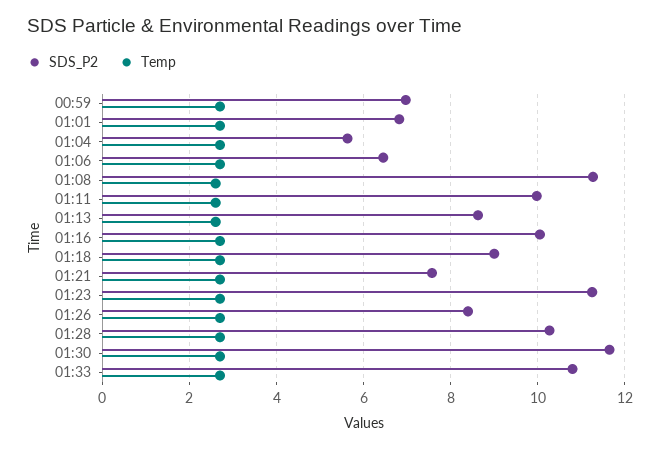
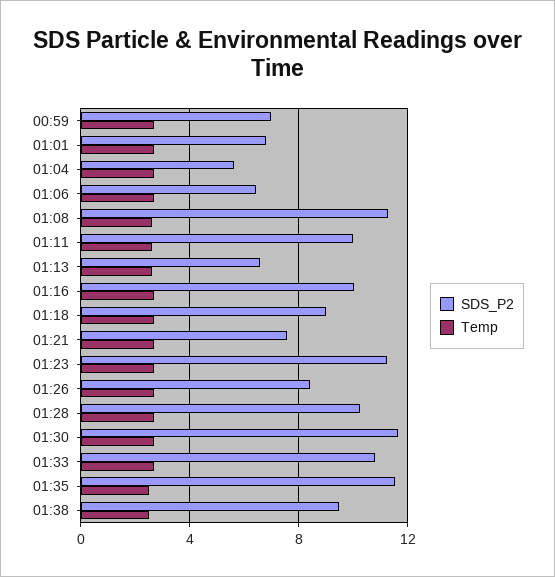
SDS_P2, 01:13: 8.6 -> 6.5
SDS_P2, 01:35: none -> 11.5
Temp, 01:35: none -> 2.5
SDS_P2, 01:38: none -> 9.5
Temp, 01:38: none -> 2.5

